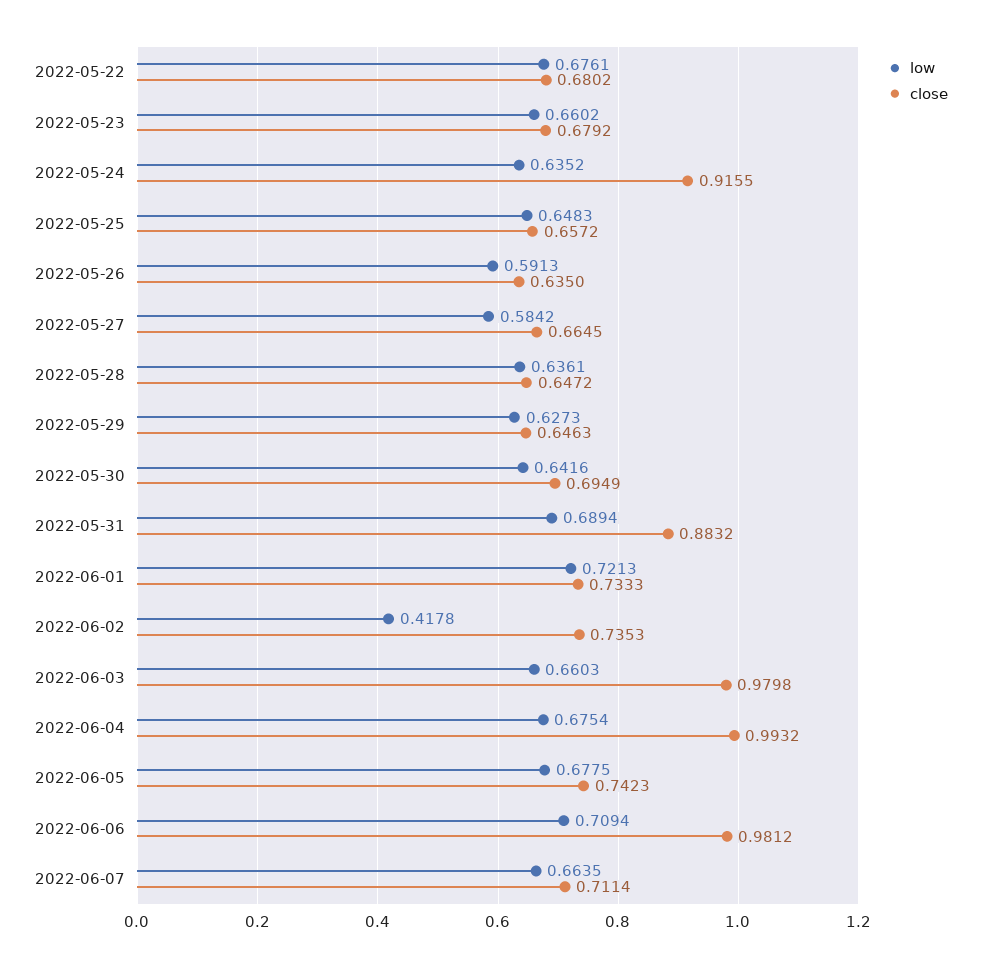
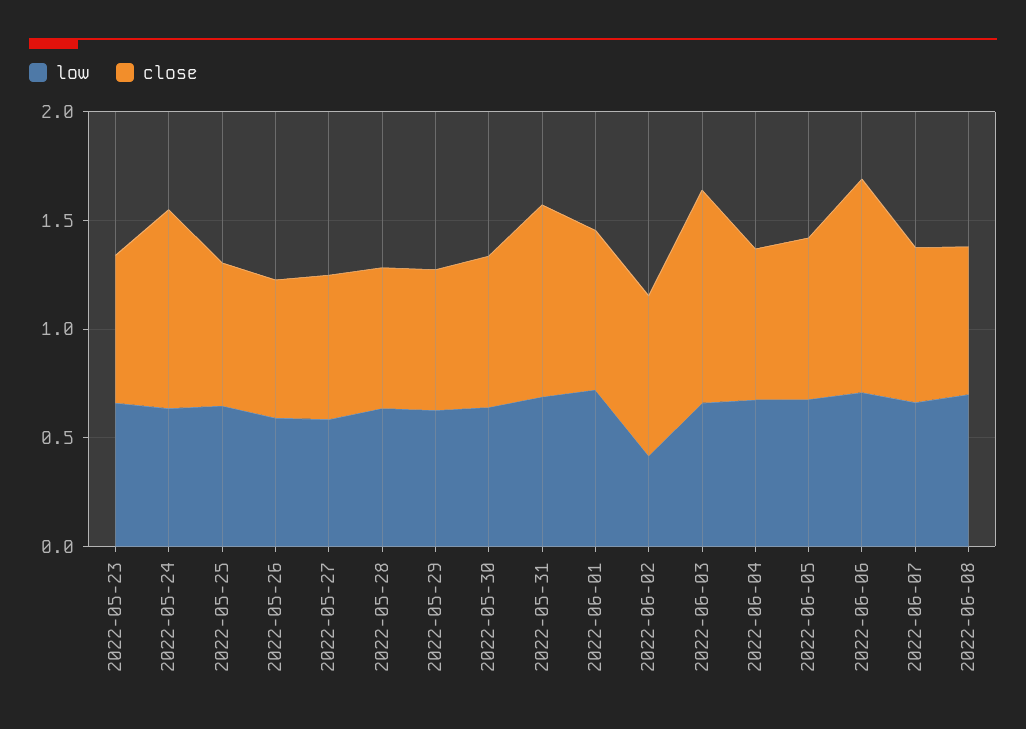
low, 2022-05-22: 0.6761 -> none
close, 2022-05-22: 0.6802 -> none
close, 2022-06-04: 0.9932 -> 0.7
low, 2022-06-08: none -> 0.7
close, 2022-06-08: none -> 0.7

